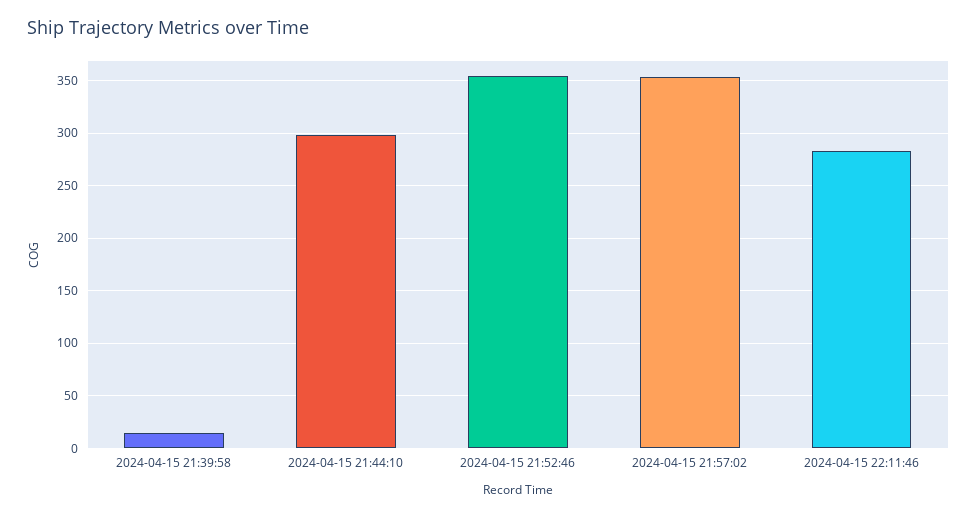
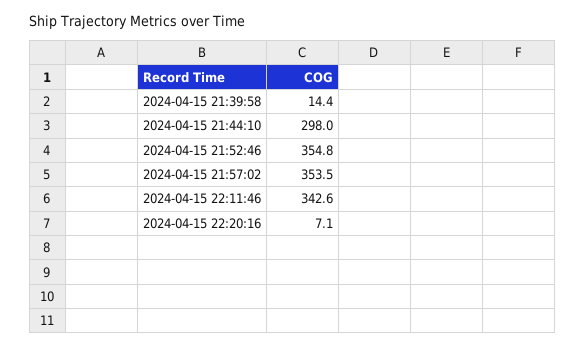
2024-04-15 22:11:46: 280 -> 342.6
2024-04-15 22:20:16: none -> 7.1

